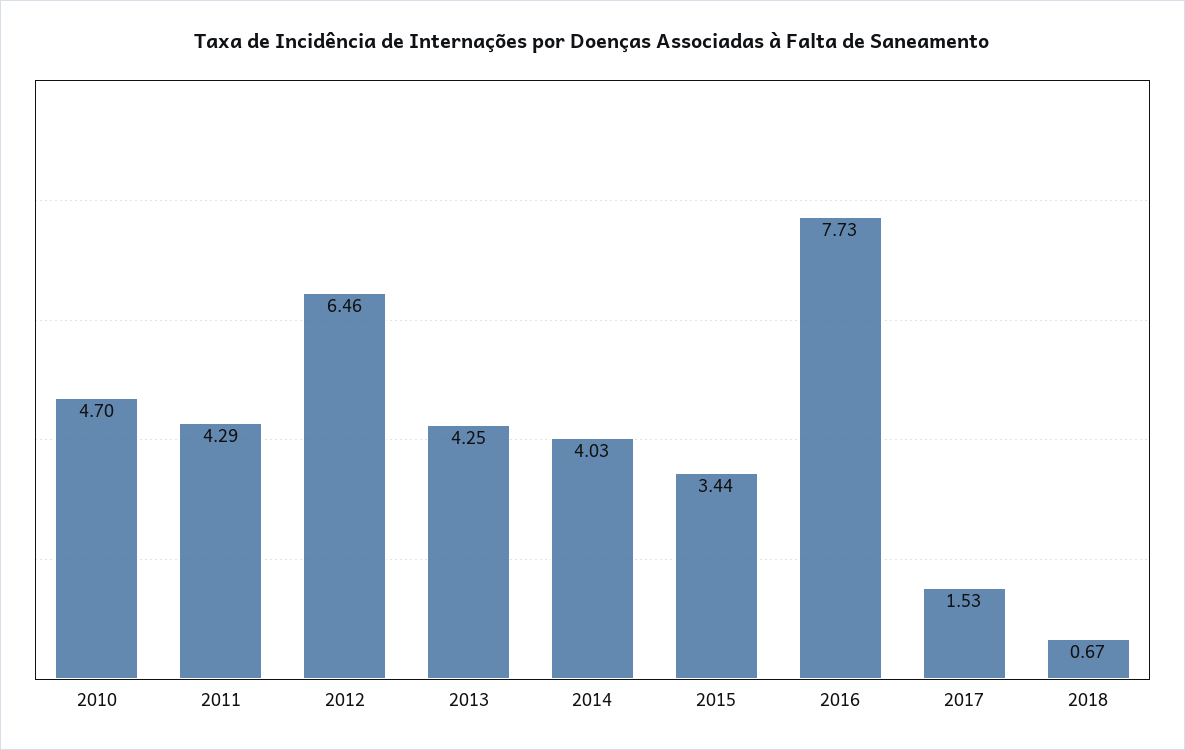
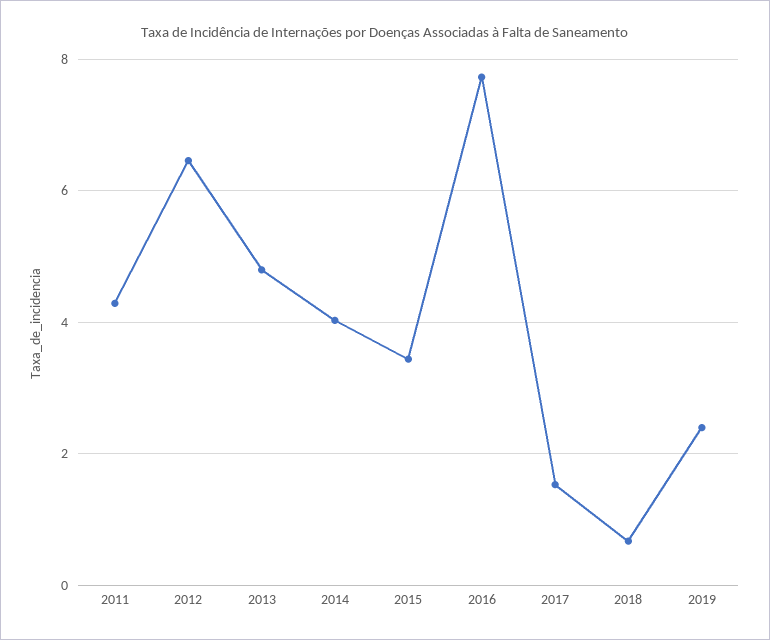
2010: 4.7 -> none
2013: 4.25 -> 4.8
2019: none -> 2.4

